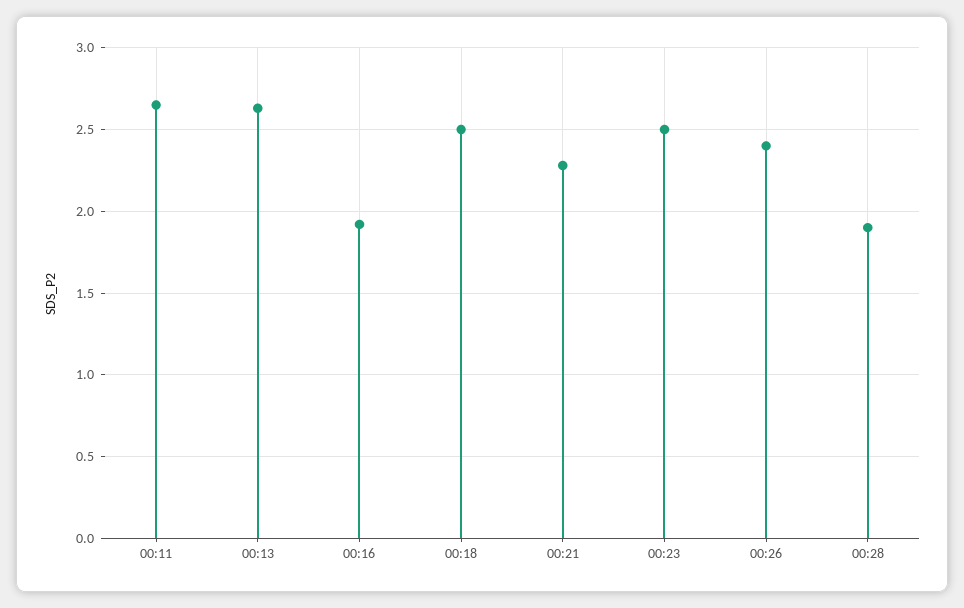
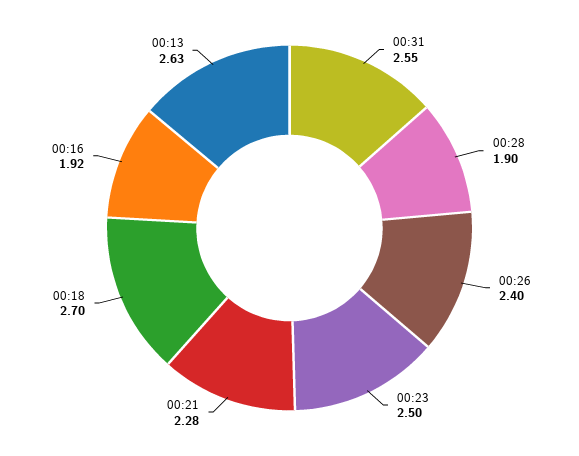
00:11: 2.65 -> none
00:18: 2.5 -> 2.7
00:31: none -> 2.55

